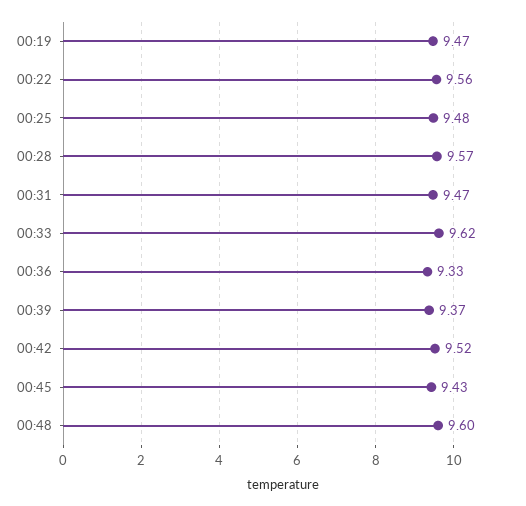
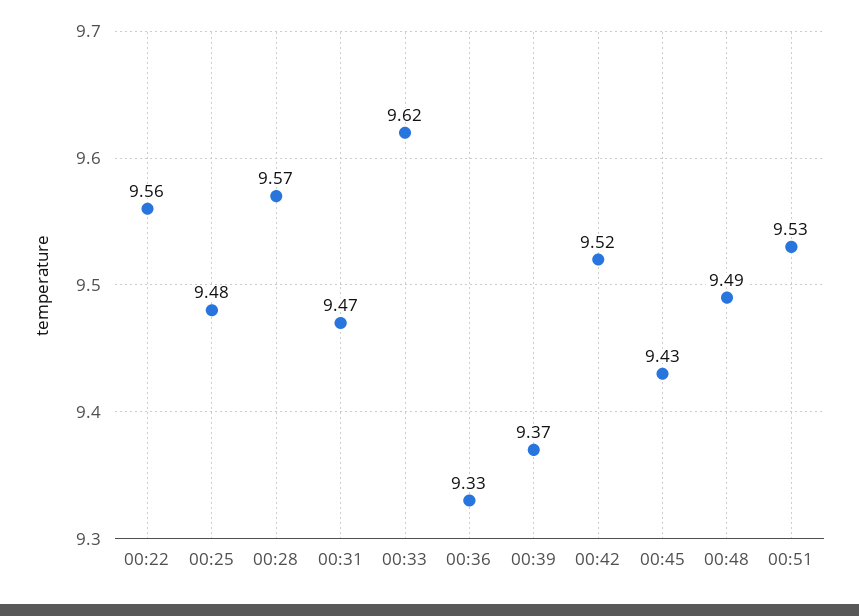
00:19: 9.47 -> none
00:48: 9.6 -> 9.49
00:51: none -> 9.53

